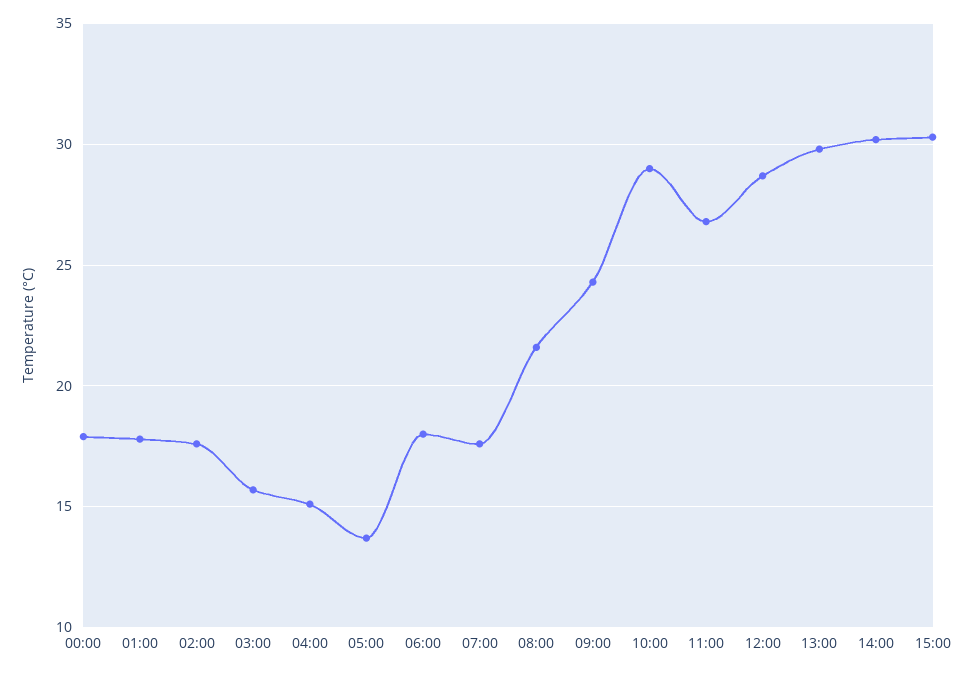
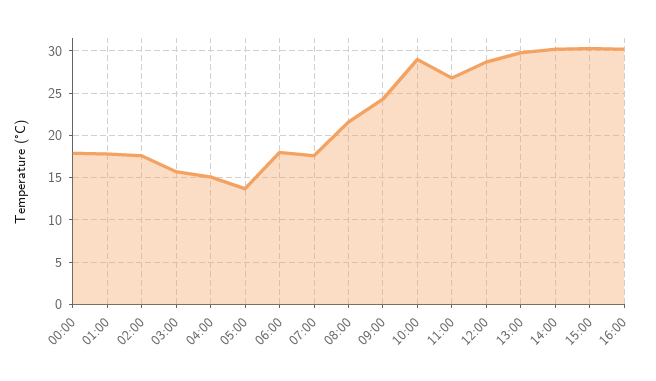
16:00: none -> 30

